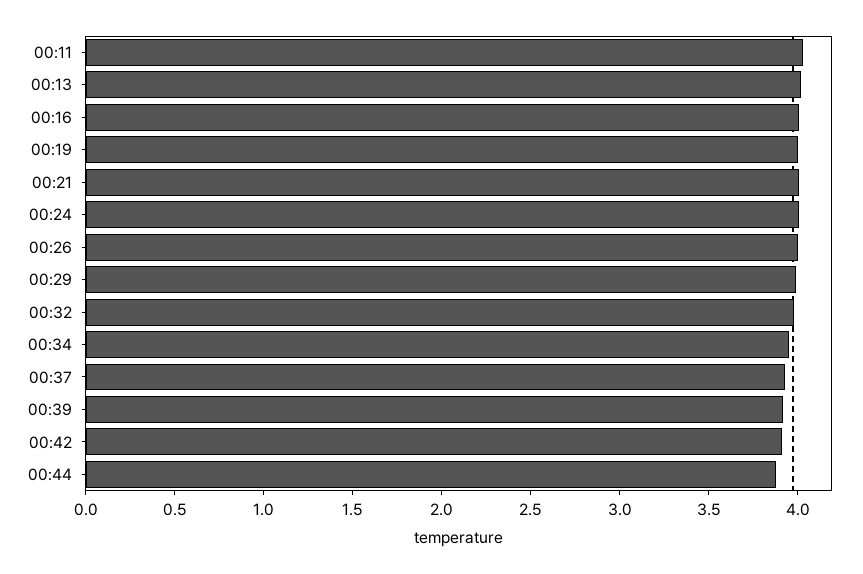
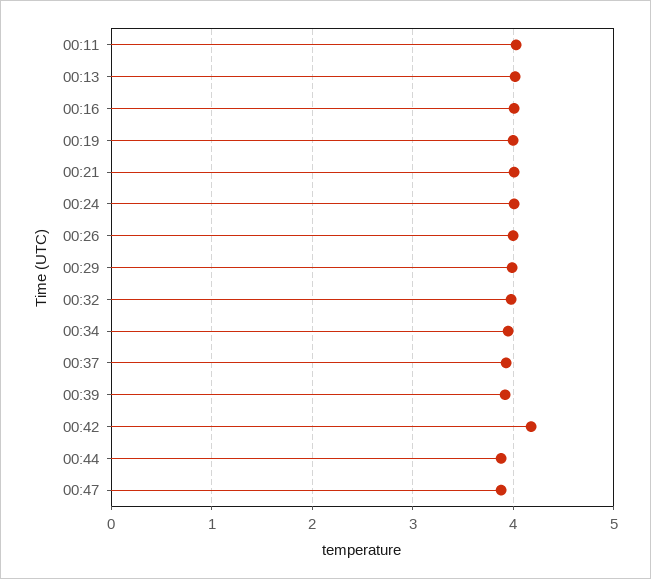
00:42: 3.9 -> 4.2
00:47: none -> 3.9

